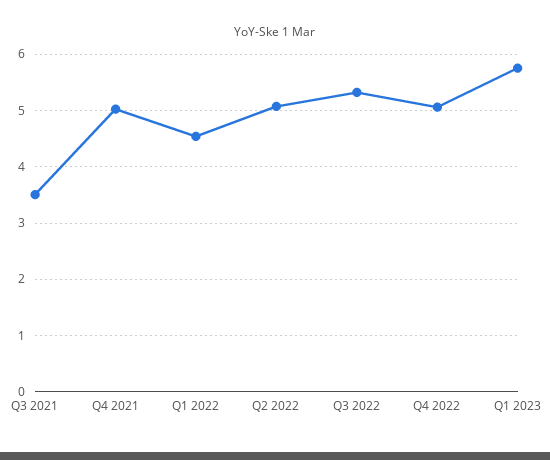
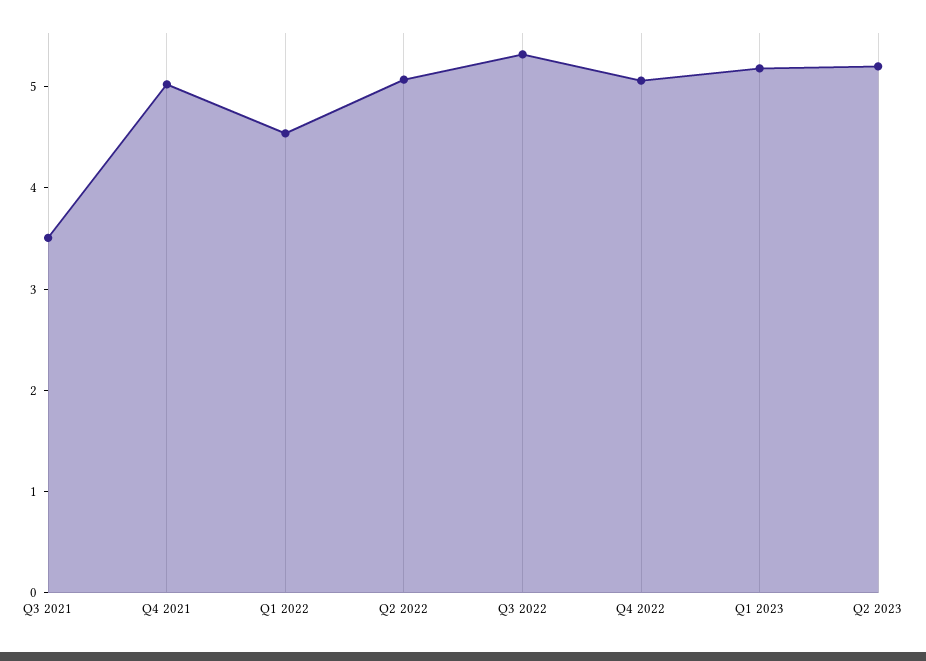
Q1 2023: 5.8 -> 5.2
Q2 2023: none -> 5.2

